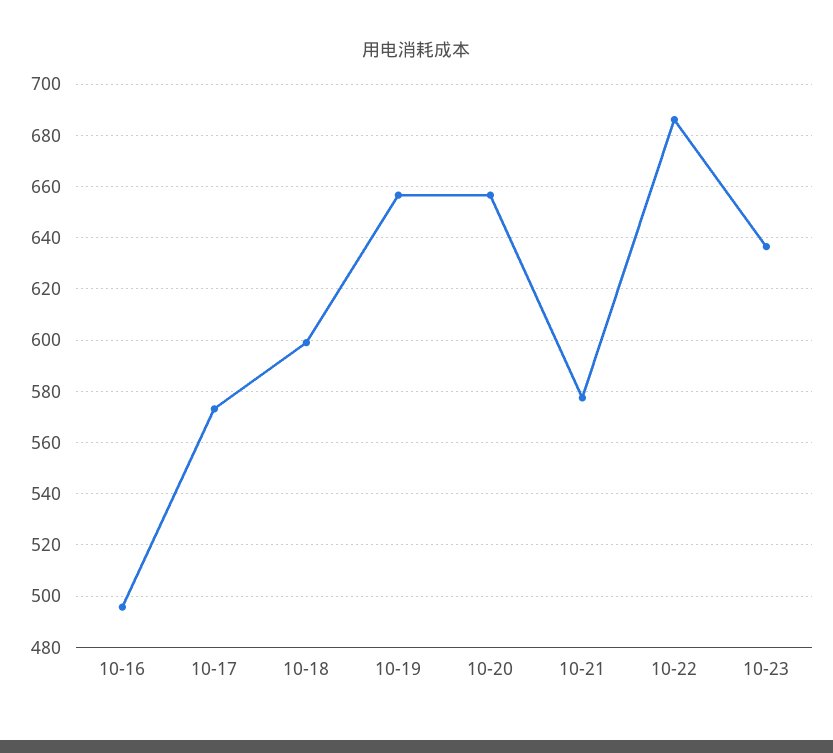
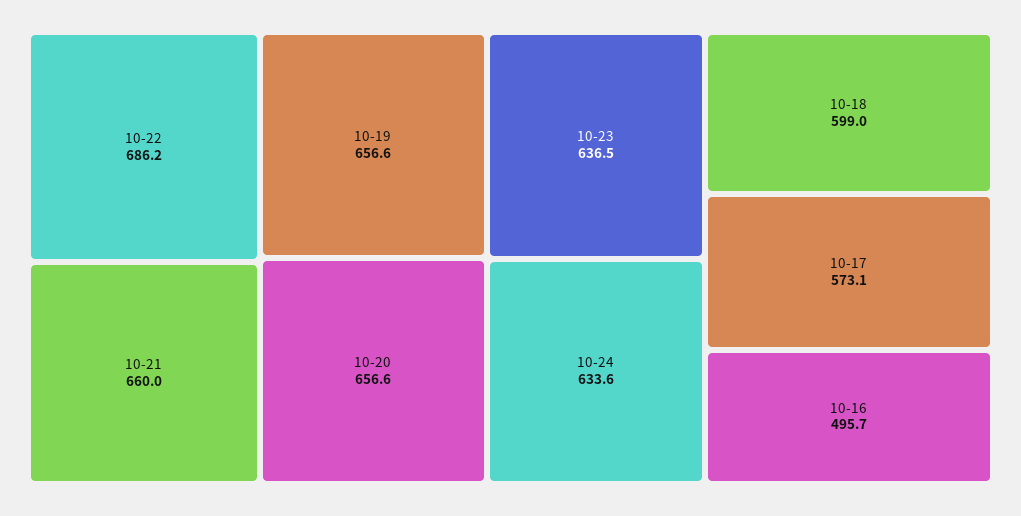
10-21: 577.5 -> 660
10-24: none -> 633.6

